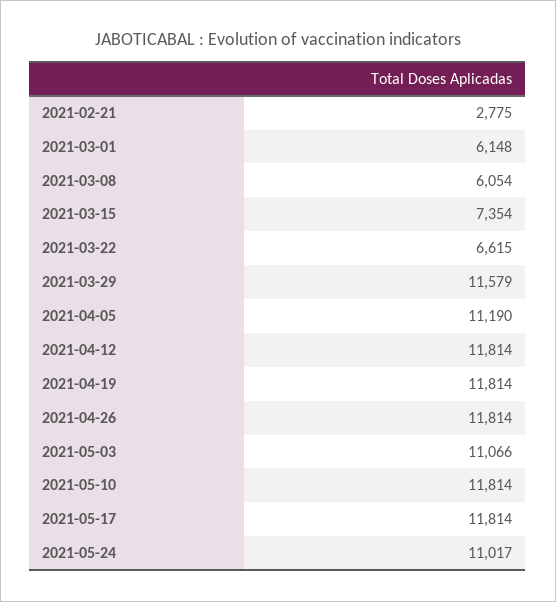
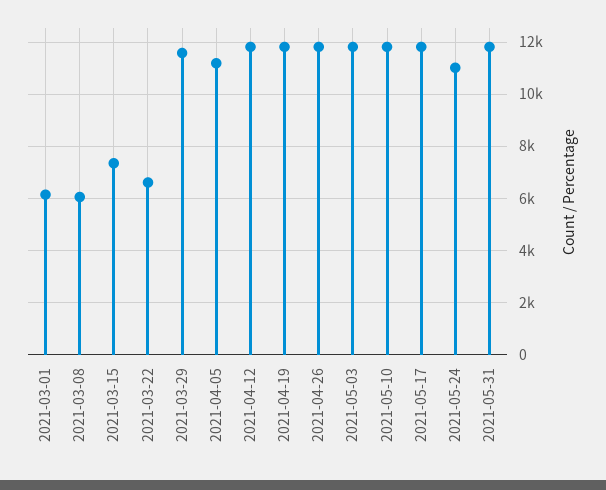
2021-02-21: 2775 -> none
2021-05-03: 11066 -> 11750
2021-05-31: none -> 11750

